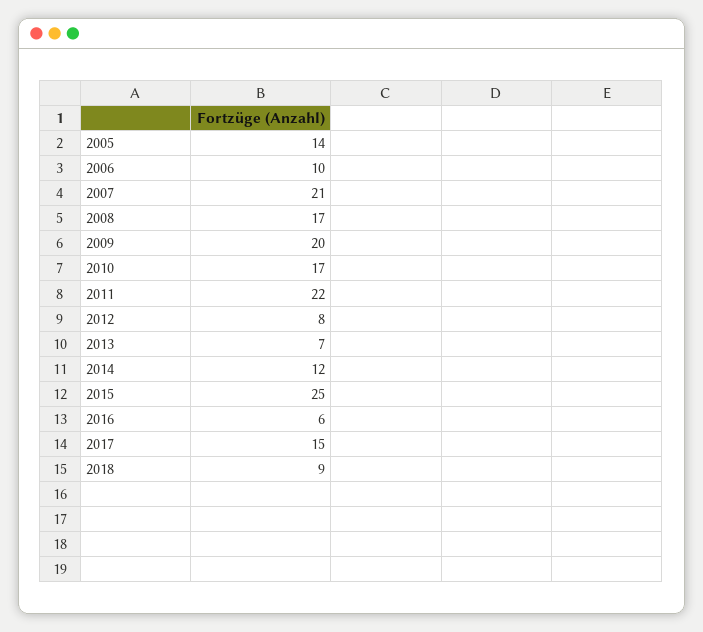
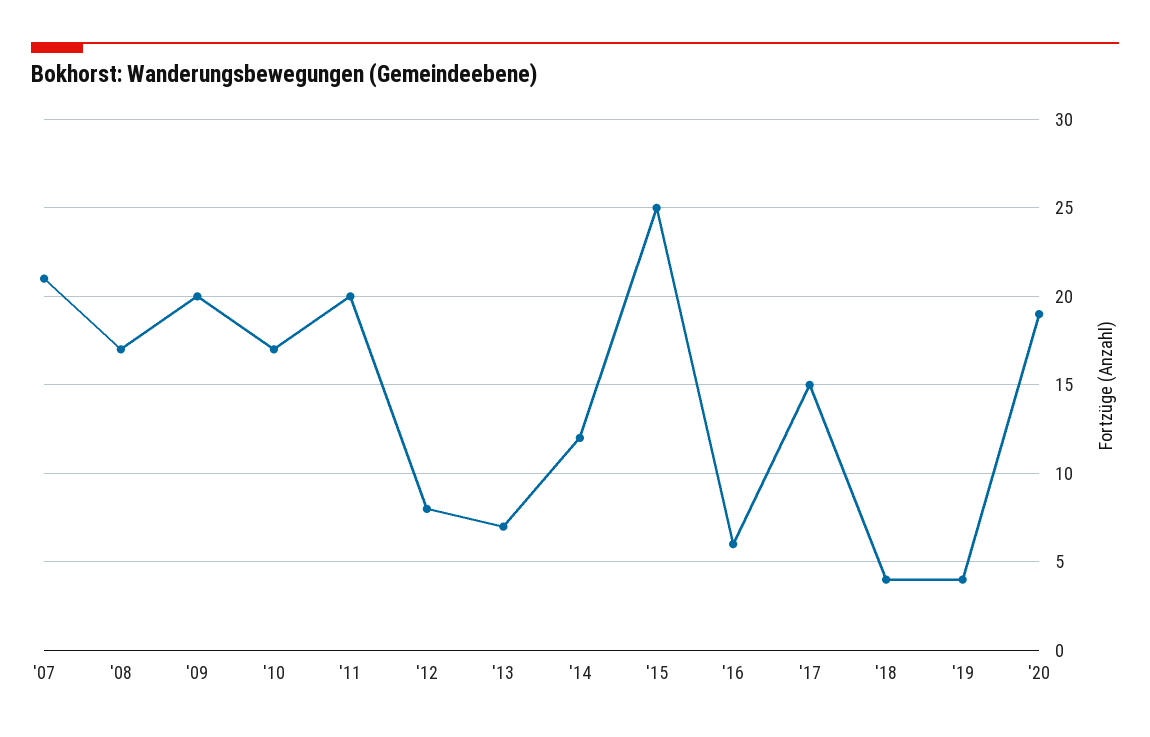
2005: 14 -> none
2006: 10 -> none
2011: 22 -> 20
2018: 9 -> 4
'19: none -> 4
'20: none -> 19

